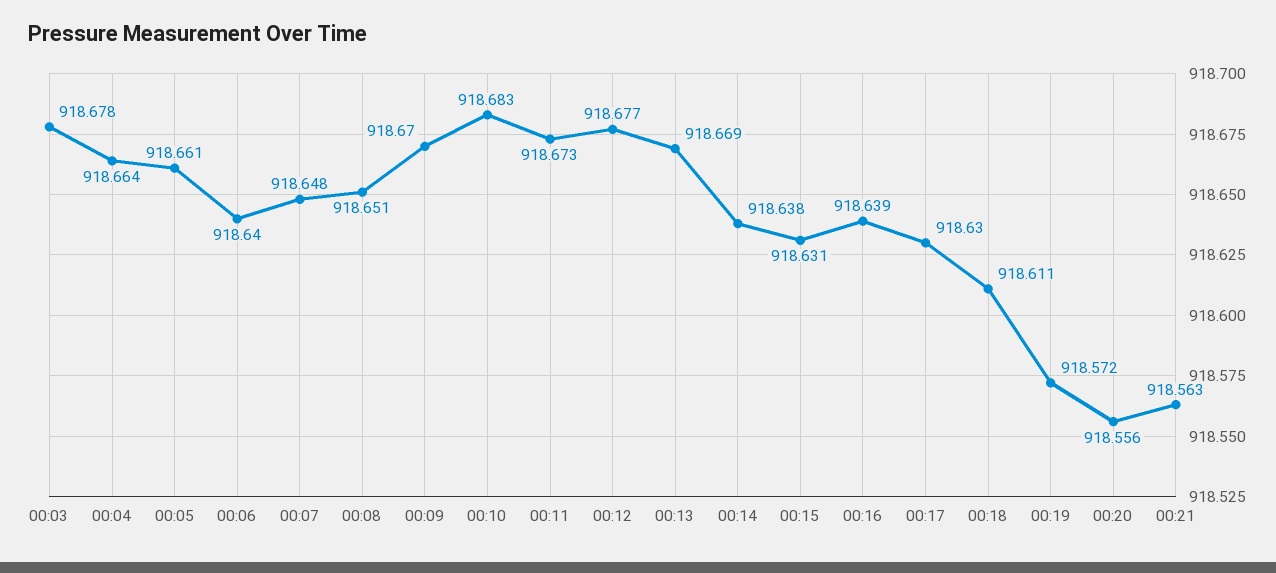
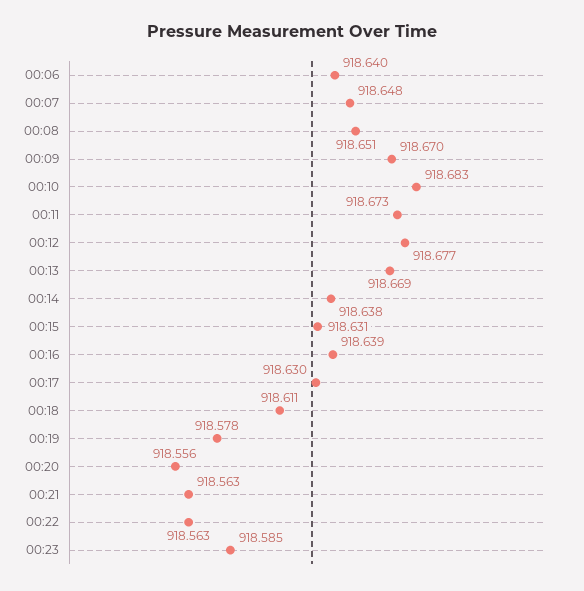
00:03: 918.678 -> none
00:04: 918.664 -> none
00:05: 918.661 -> none
00:19: 918.572 -> 918.578
00:22: none -> 918.563
00:23: none -> 918.585

